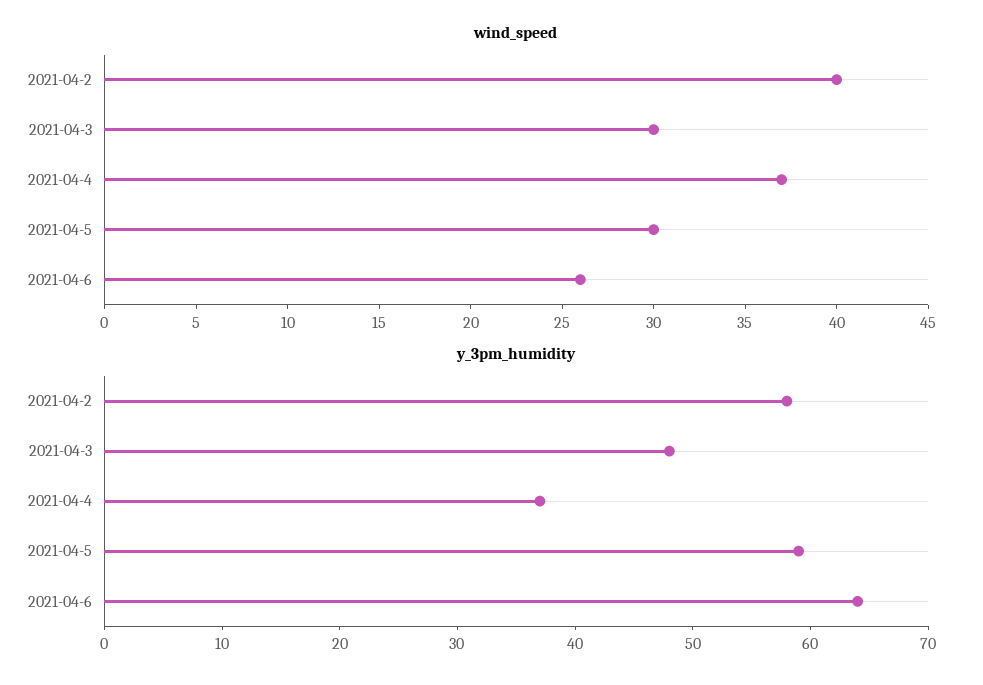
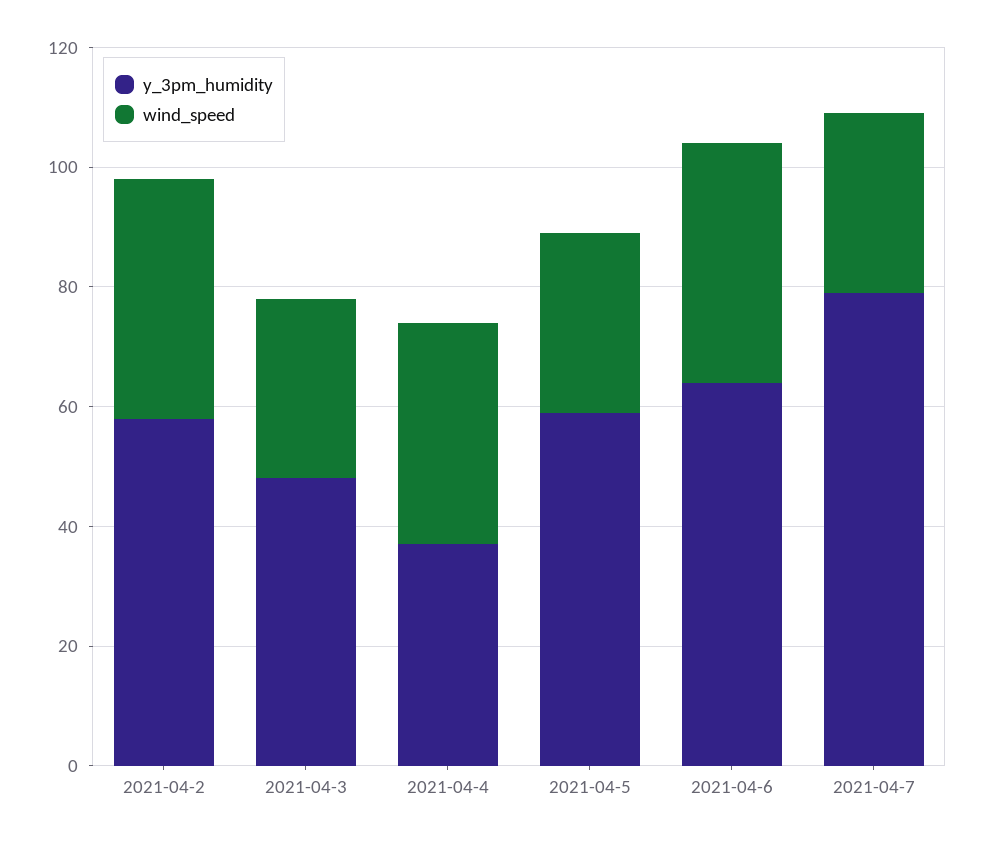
wind_speed, 2021-04-6: 26 -> 40
y_3pm_humidity, 2021-04-7: none -> 80
wind_speed, 2021-04-7: none -> 30

